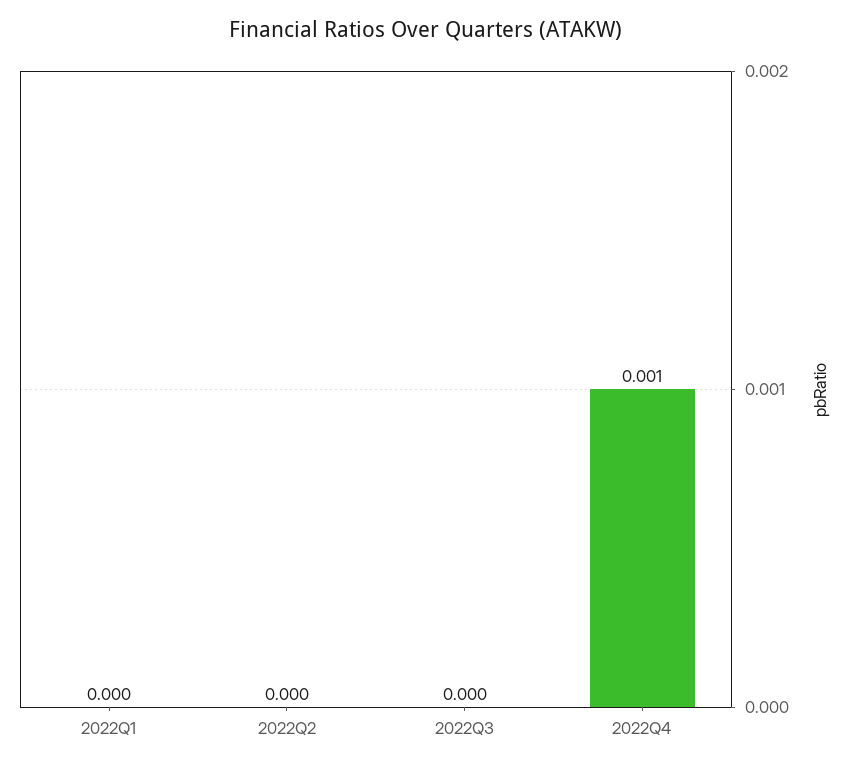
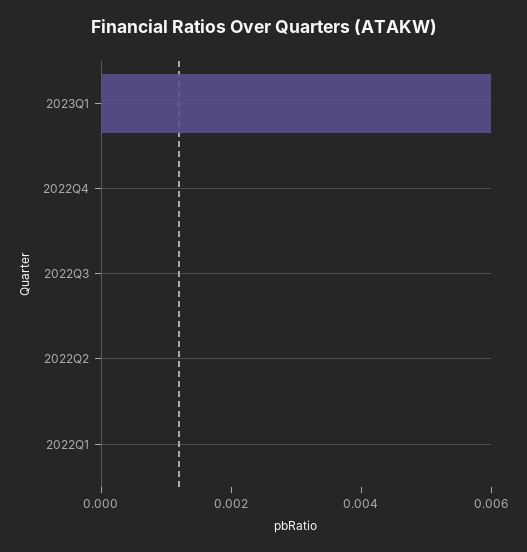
2022Q4: 0.001 -> 0
2023Q1: none -> 0.006

